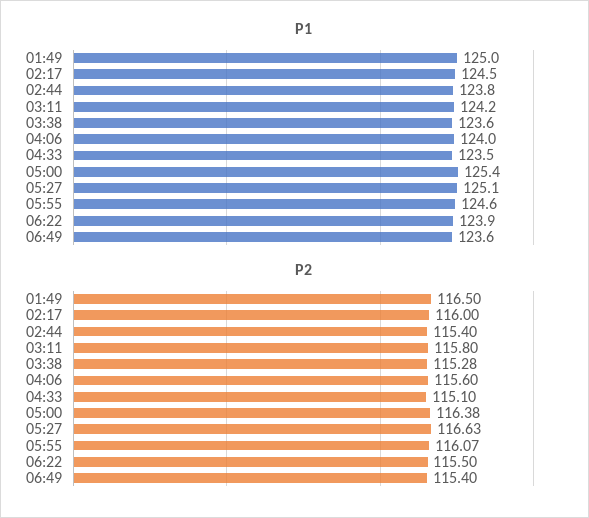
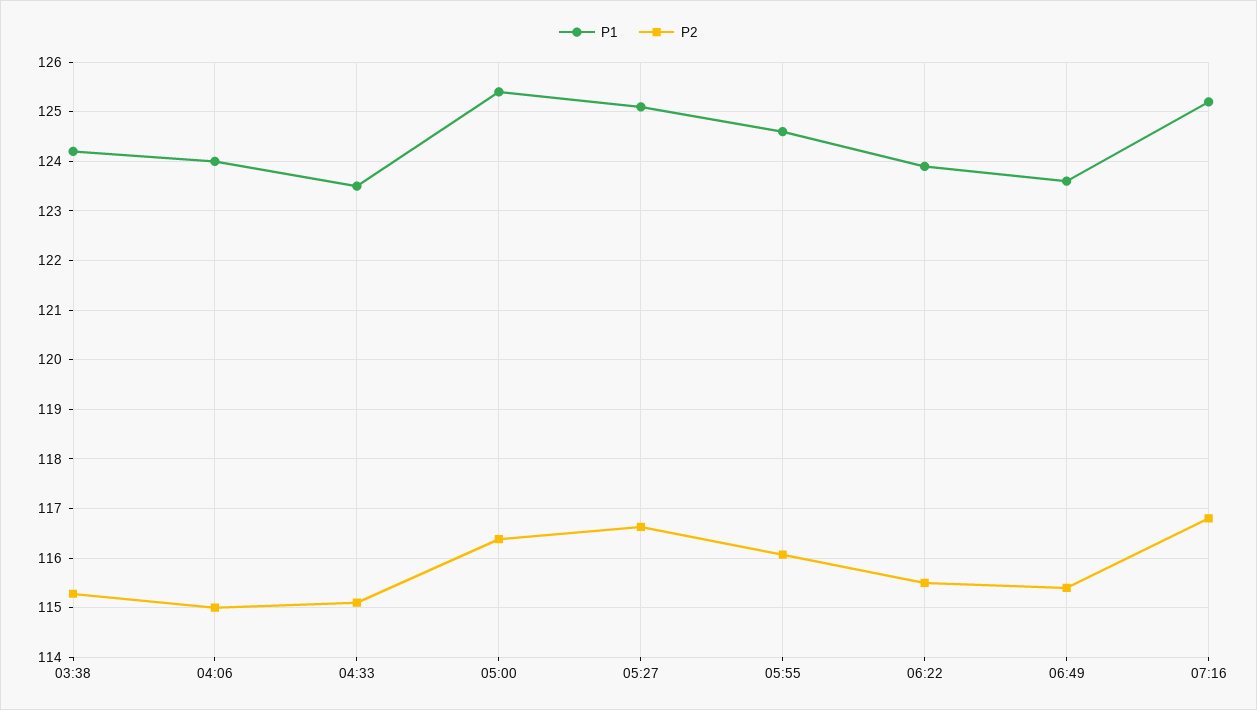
P1, 01:49: 125 -> none
P1, 02:17: 124.5 -> none
P1, 02:44: 123.8 -> none
P1, 03:11: 124.2 -> none
P1, 03:38: 123.6 -> 124.2
P2, 01:49: 116.5 -> none
P2, 02:17: 116 -> none
P2, 02:44: 115.4 -> none
P2, 03:11: 115.8 -> none
P2, 04:06: 115.6 -> 115
P1, 07:16: none -> 125.2
P2, 07:16: none -> 116.8

